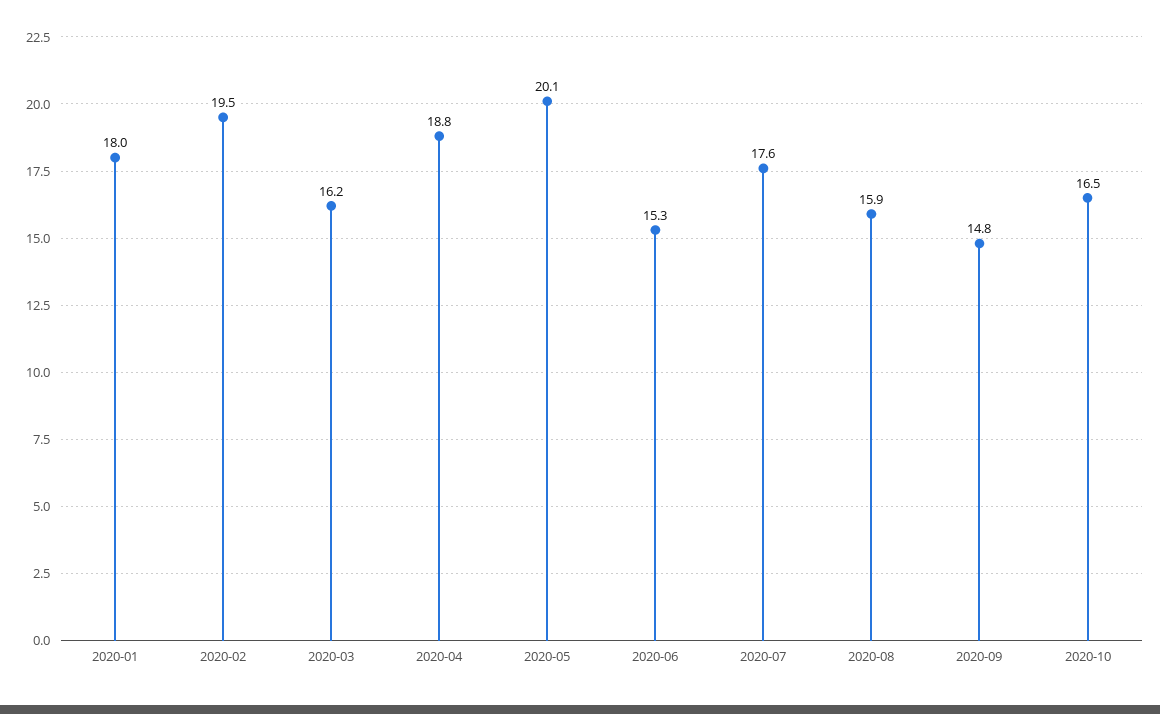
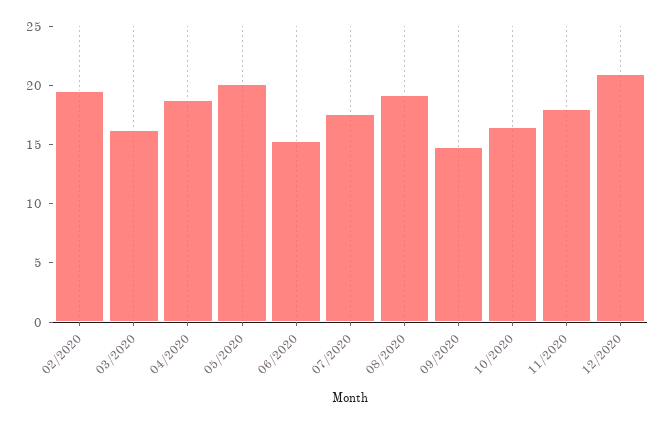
2020-01: 18 -> none
2020-08: 15.9 -> 19
11/2020: none -> 18
12/2020: none -> 21

